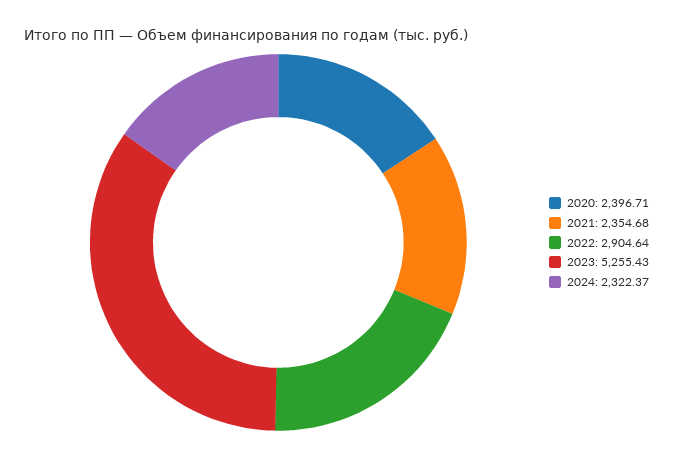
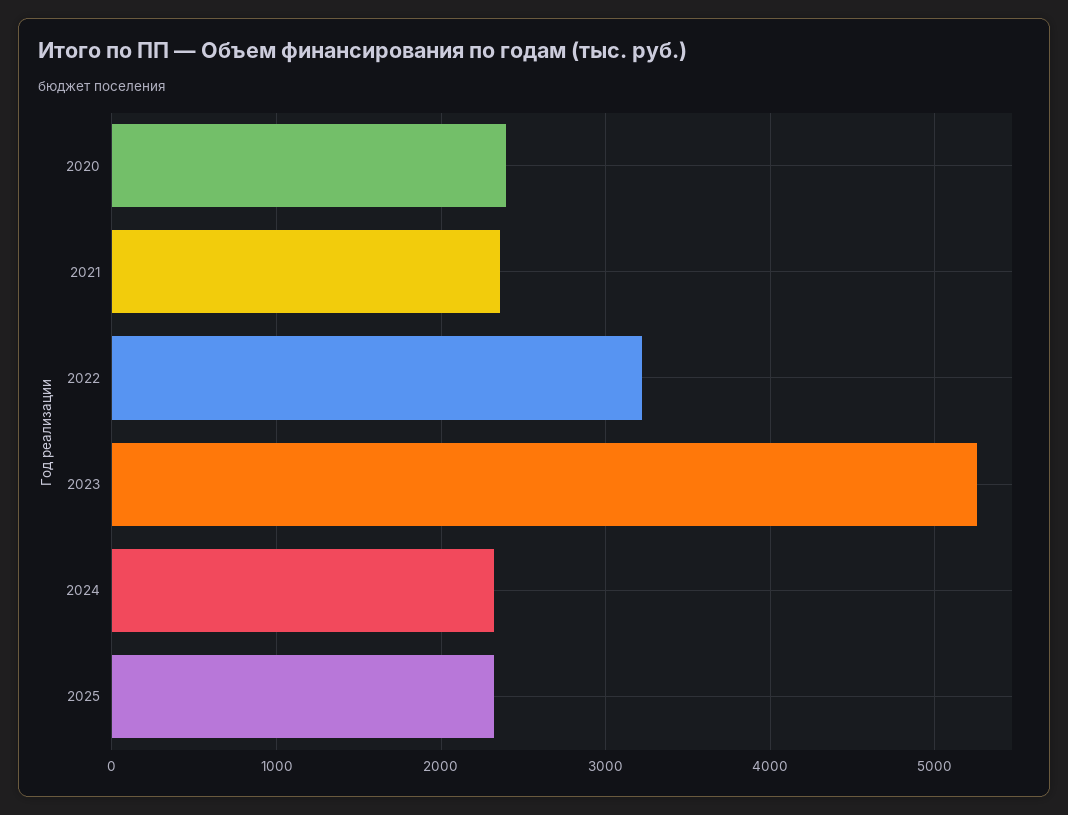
2022: 2904.64 -> 3200
2025: none -> 2300

